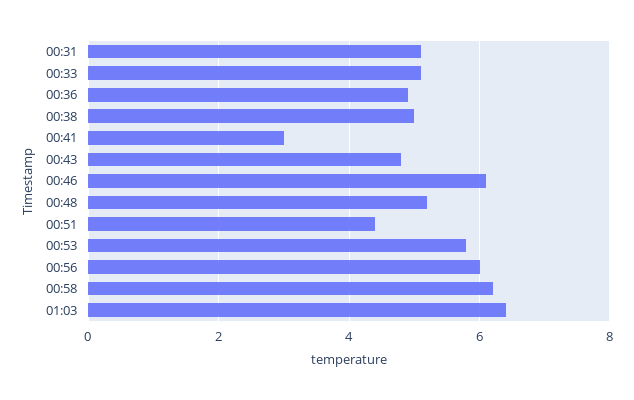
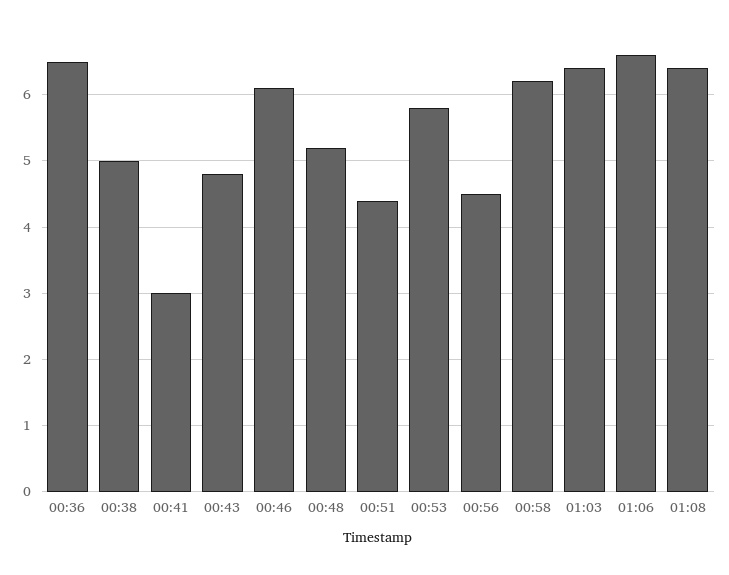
00:31: 5 -> none
00:33: 5 -> none
00:36: 5 -> 6.5
00:56: 6 -> 4.5
01:06: none -> 6.6
01:08: none -> 6.4

